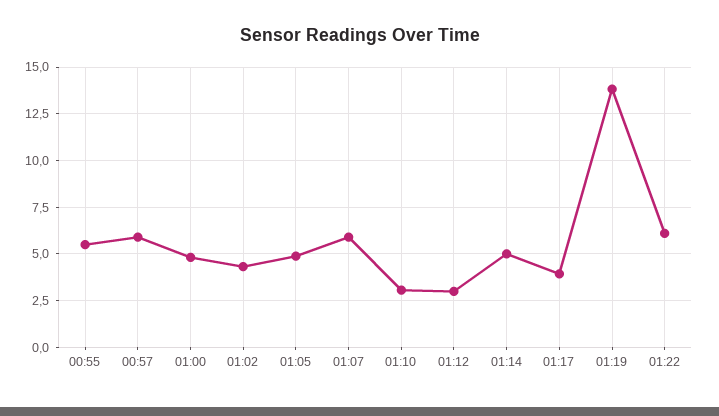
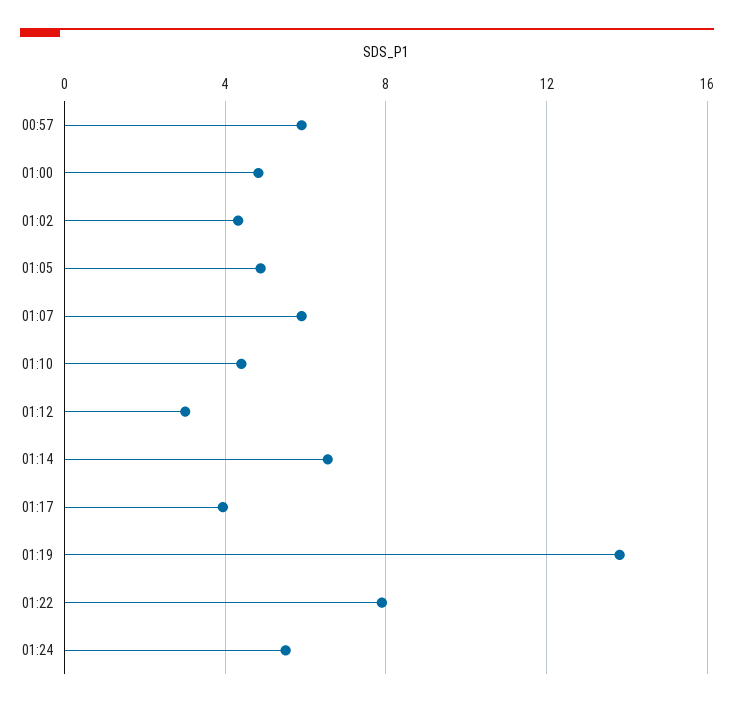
00:55: 5.5 -> none
01:10: 3 -> 4.5
01:14: 5 -> 6.5
01:22: 6 -> 8
01:24: none -> 5.5

